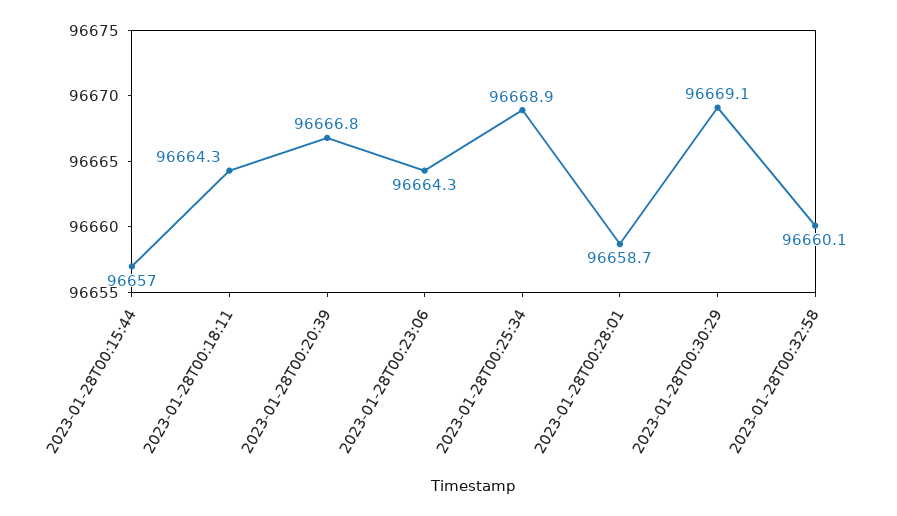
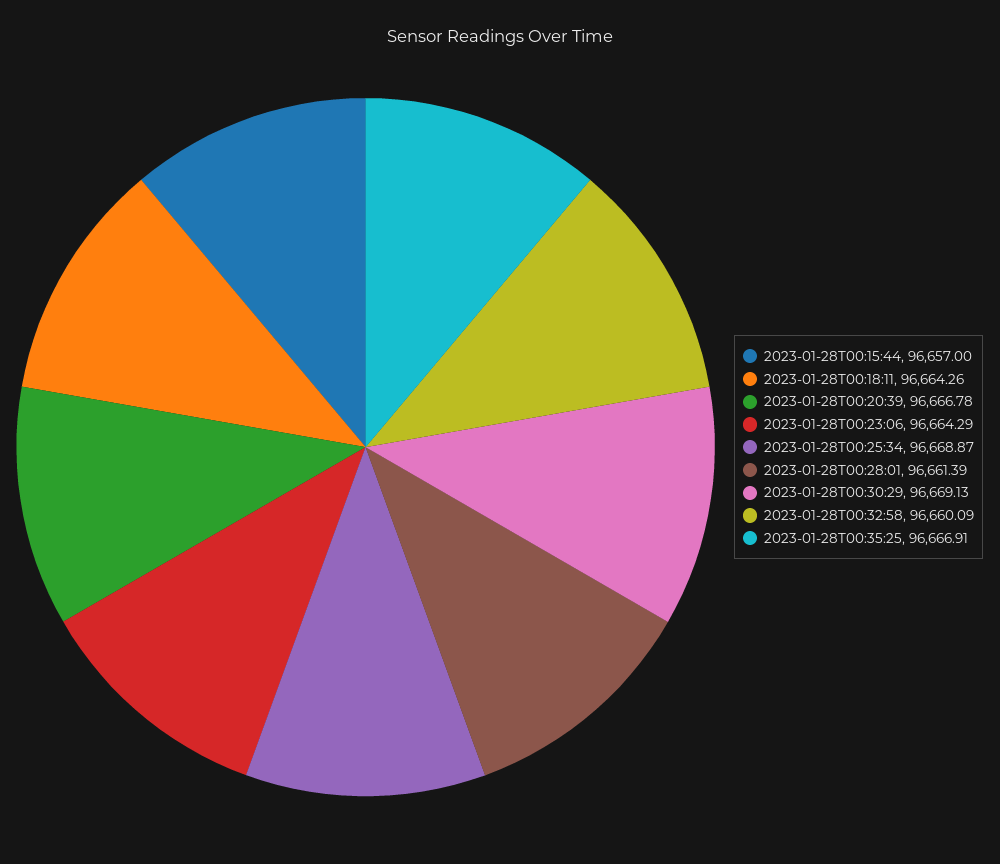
2023-01-28T00:28:01: 96658.7 -> 96661.39
2023-01-28T00:35:25: none -> 96666.91

